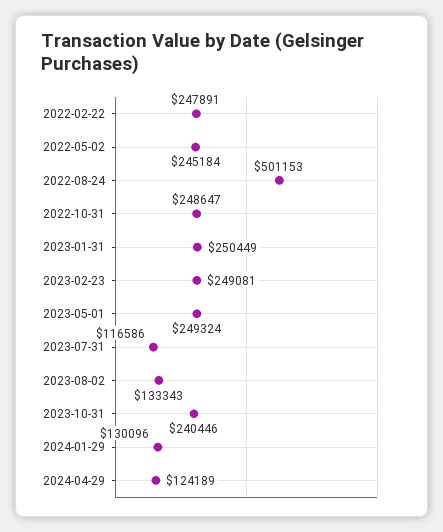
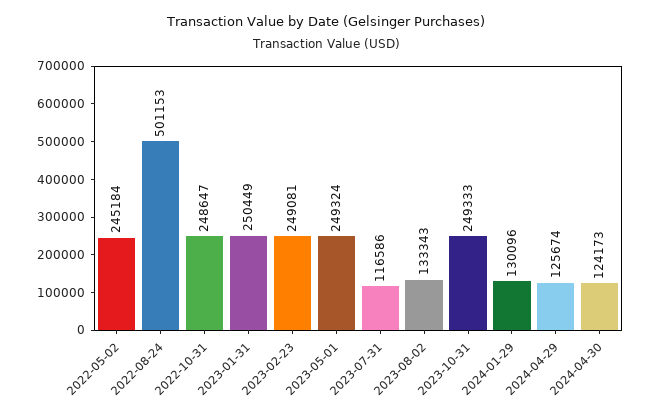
2022-02-22: 247891 -> none
2023-10-31: 240446 -> 249333
2024-04-29: 124189 -> 125674
2024-04-30: none -> 124173

